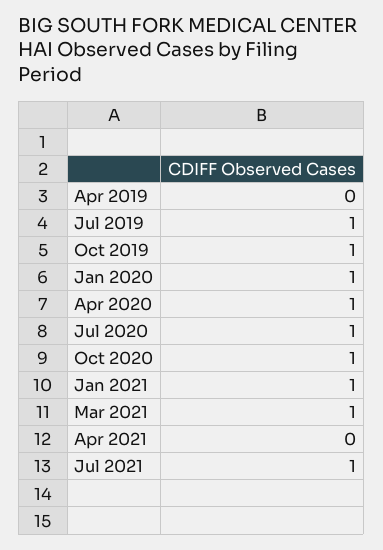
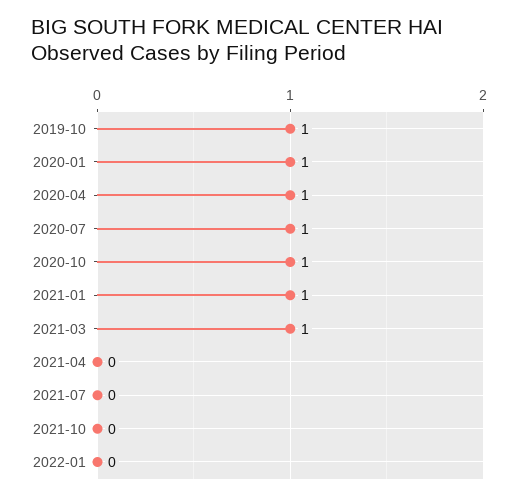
Apr 2019: 0 -> none
Jul 2019: 1 -> none
Jul 2021: 1 -> 0
2021-10: none -> 0
2022-01: none -> 0

